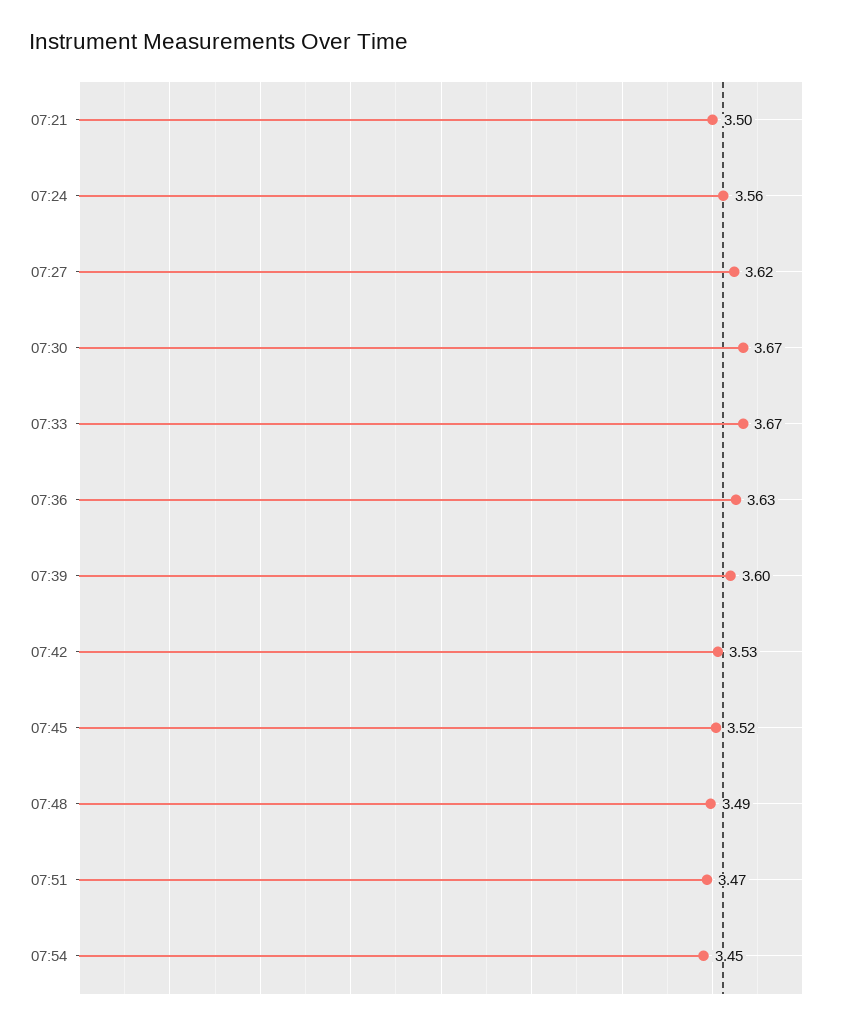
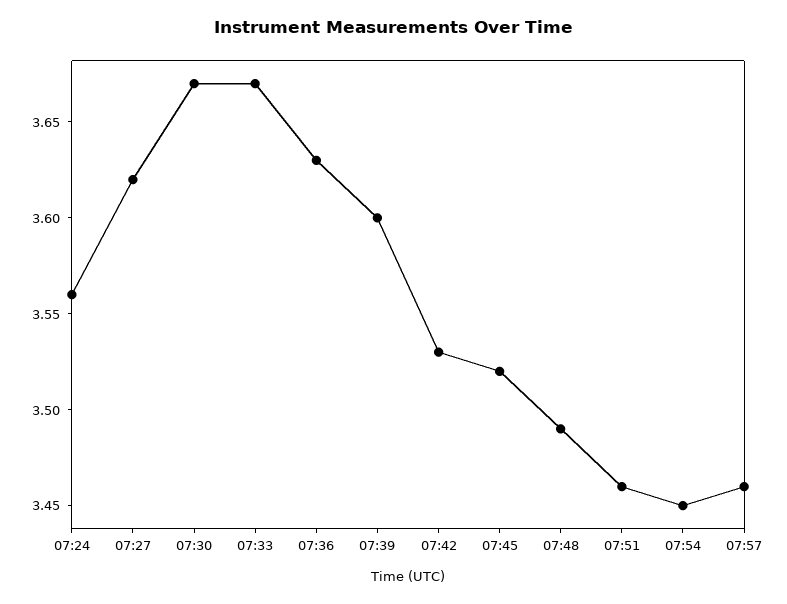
07:21: 3.5 -> none
07:51: 3.47 -> 3.46
07:57: none -> 3.46

